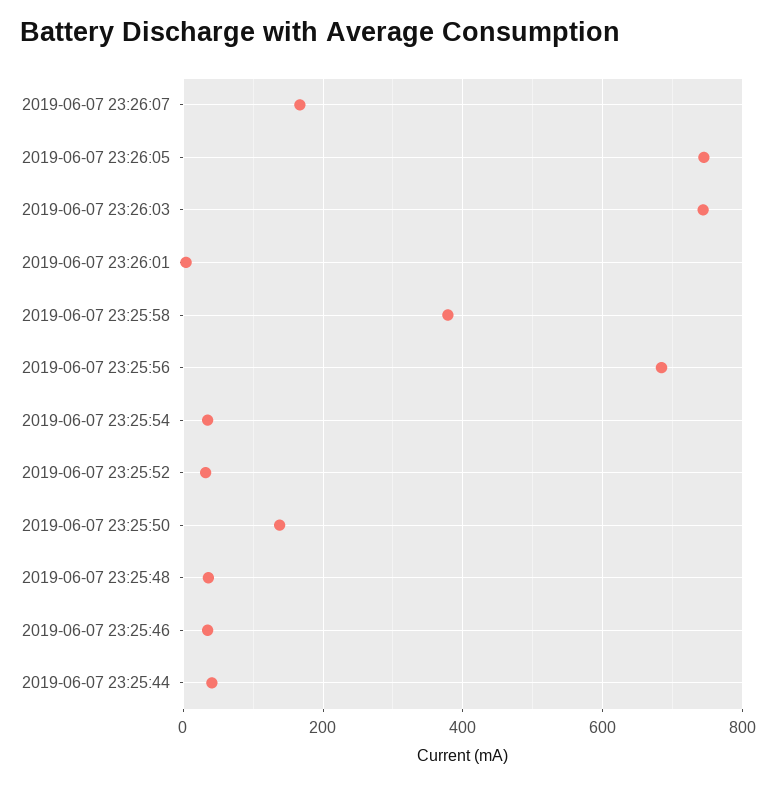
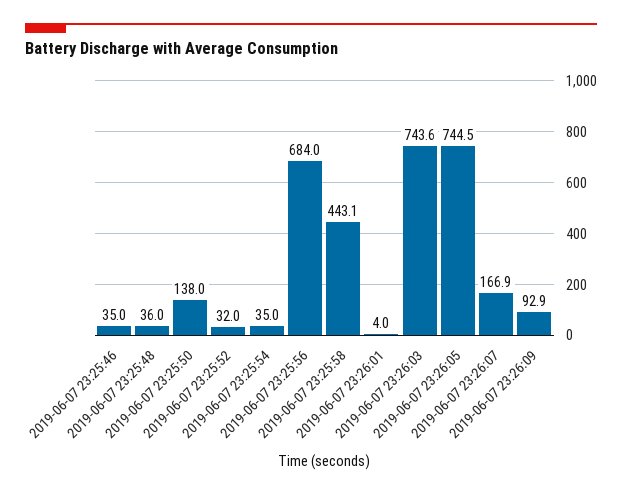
2019-06-07 23:25:58: 380 -> 443.1
2019-06-07 23:25:44: 40 -> none
2019-06-07 23:26:09: none -> 92.9

